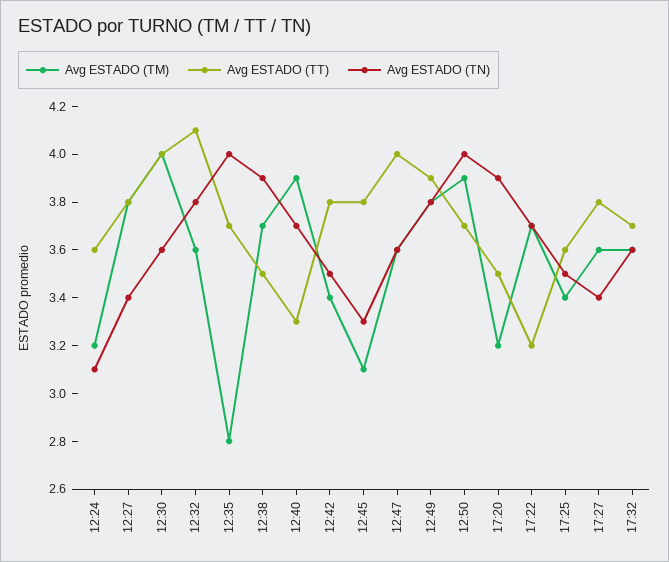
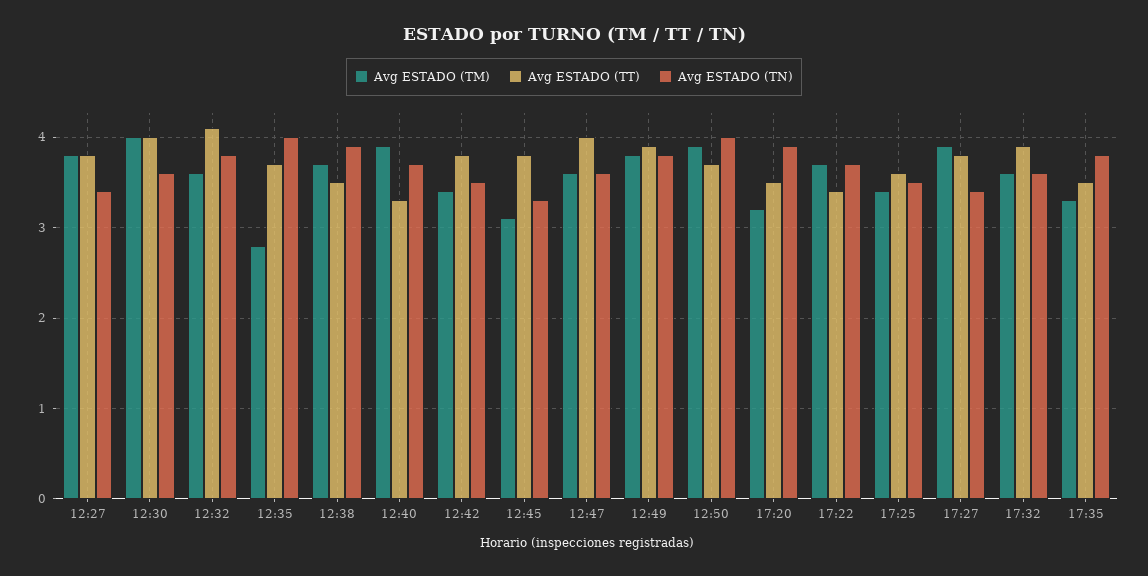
Avg ESTADO (TM), 12:24: 3.2 -> none
Avg ESTADO (TT), 12:24: 3.6 -> none
Avg ESTADO (TN), 12:24: 3.1 -> none
Avg ESTADO (TT), 17:22: 3.2 -> 3.4
Avg ESTADO (TM), 17:27: 3.6 -> 3.9
Avg ESTADO (TT), 17:32: 3.7 -> 3.9
Avg ESTADO (TM), 17:35: none -> 3.3
Avg ESTADO (TT), 17:35: none -> 3.5
Avg ESTADO (TN), 17:35: none -> 3.8

